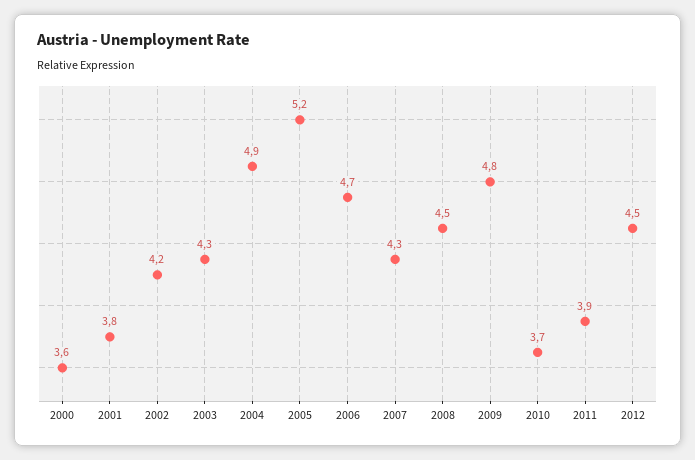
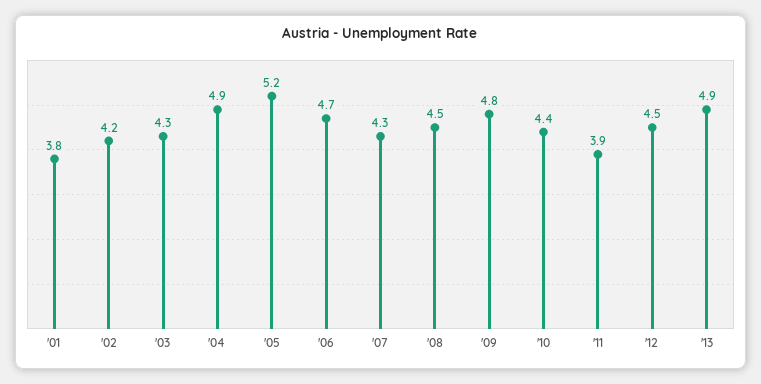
2000: 3.6 -> none
2010: 3.7 -> 4.4
'13: none -> 4.9

